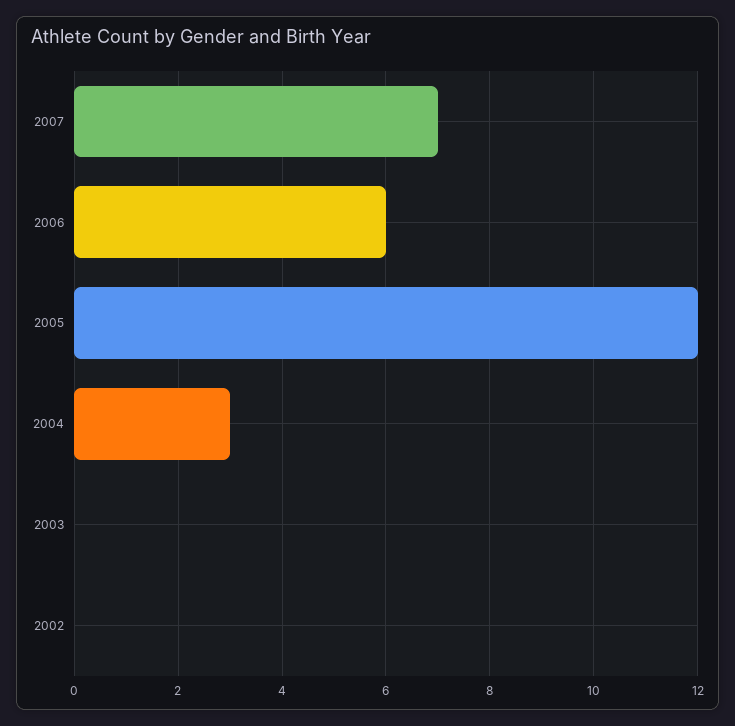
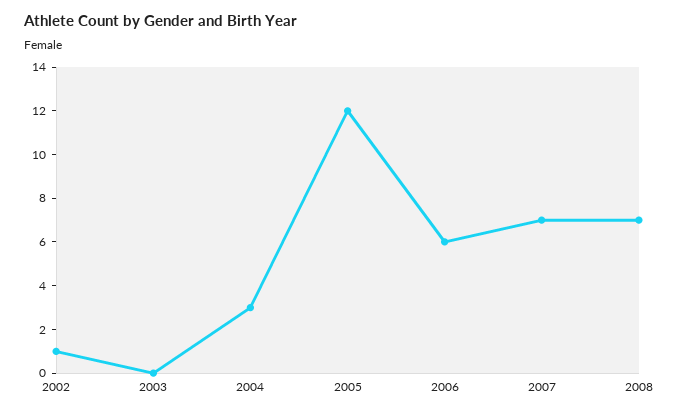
2002: 0 -> 1
2008: none -> 7

